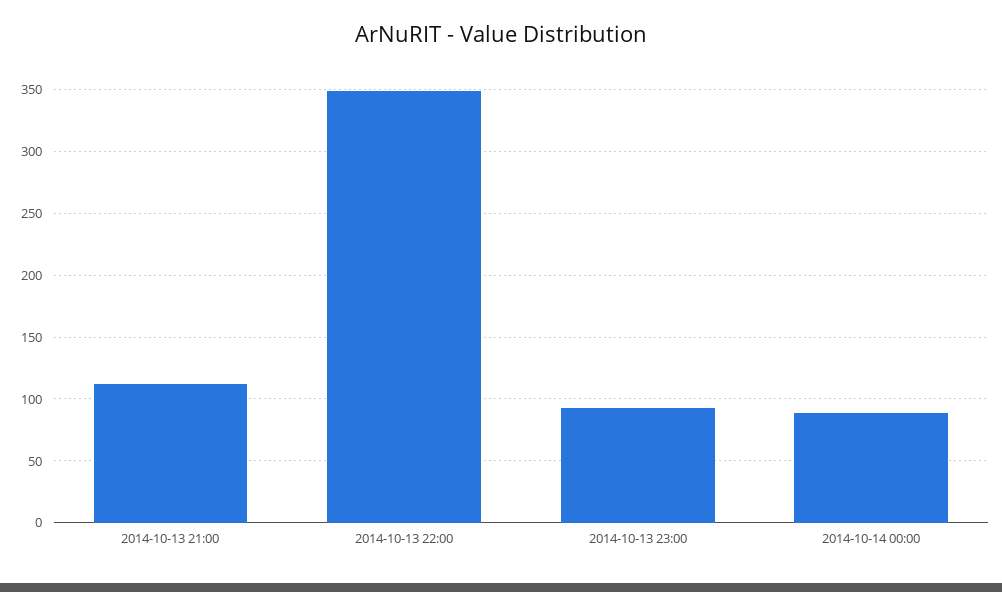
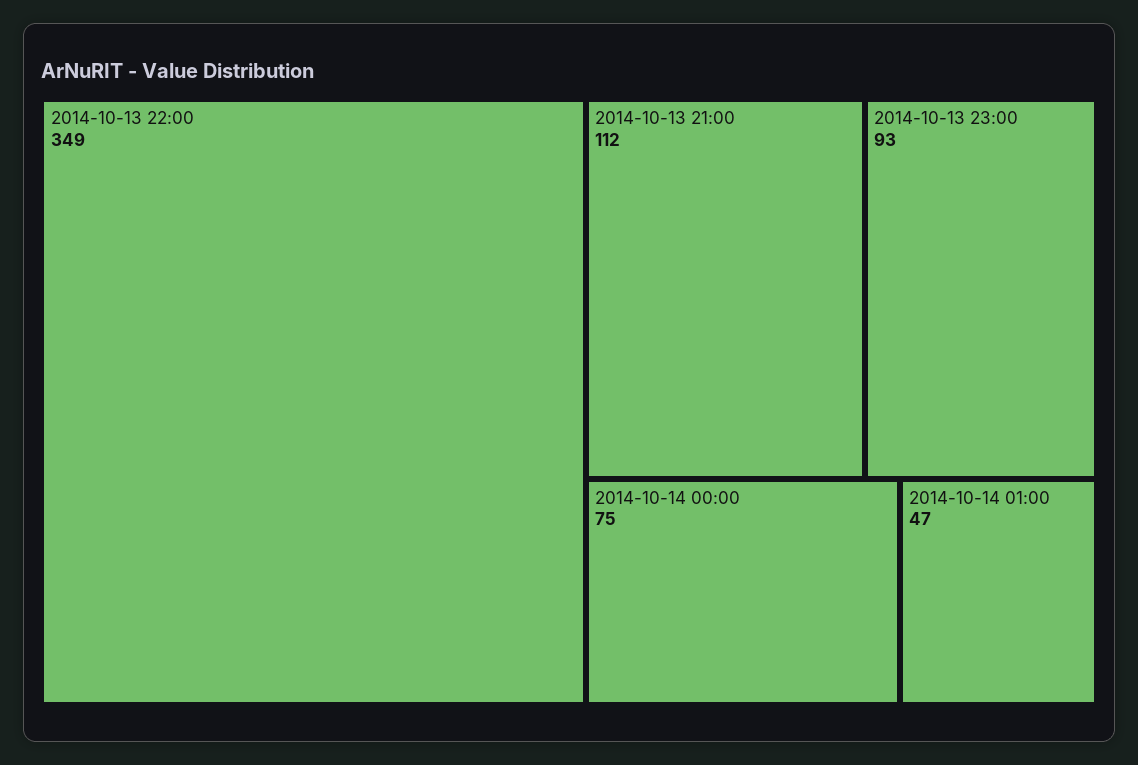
2014-10-14 00:00: 90 -> 75
2014-10-14 01:00: none -> 47

